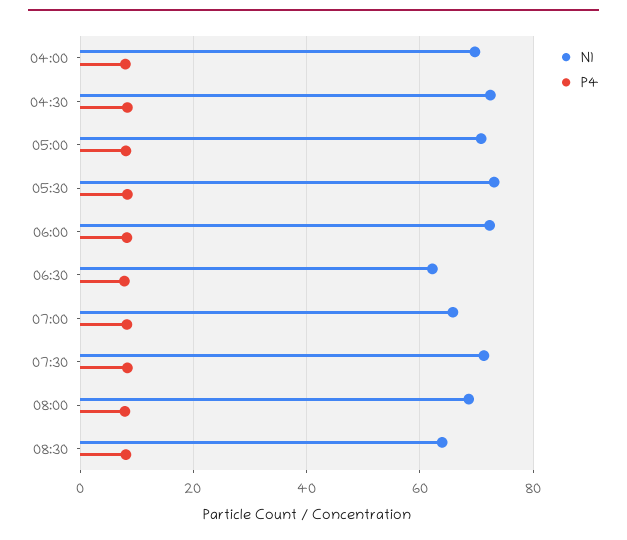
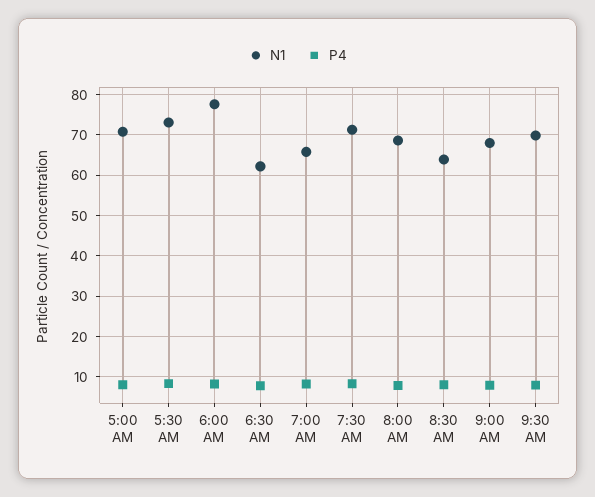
N1, 04:00: 70 -> none
P4, 04:00: 8 -> none
N1, 04:30: 72 -> none
P4, 04:30: 8 -> none
N1, 06:00: 72 -> 78
N1, 9:00 AM: none -> 68
P4, 9:00 AM: none -> 8
N1, 9:30 AM: none -> 70
P4, 9:30 AM: none -> 8

